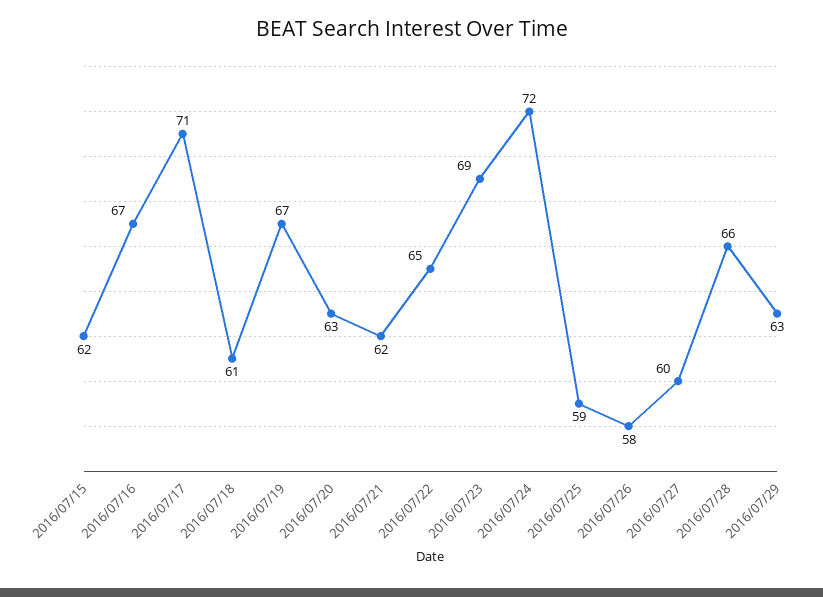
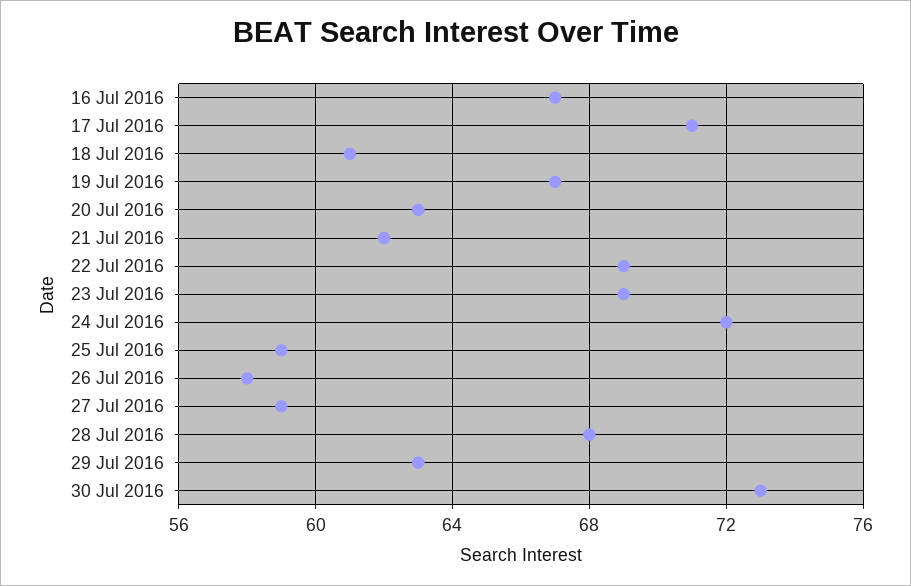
2016/07/15: 62 -> none
2016/07/22: 65 -> 69
2016/07/27: 60 -> 59
2016/07/28: 66 -> 68
30 Jul 2016: none -> 73

